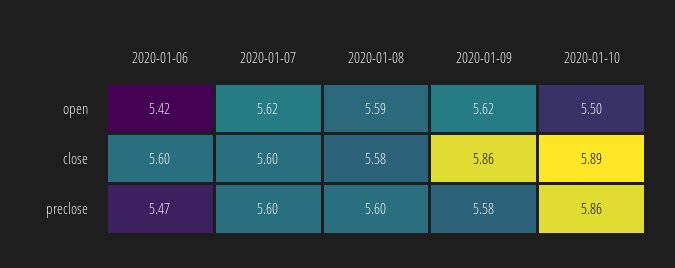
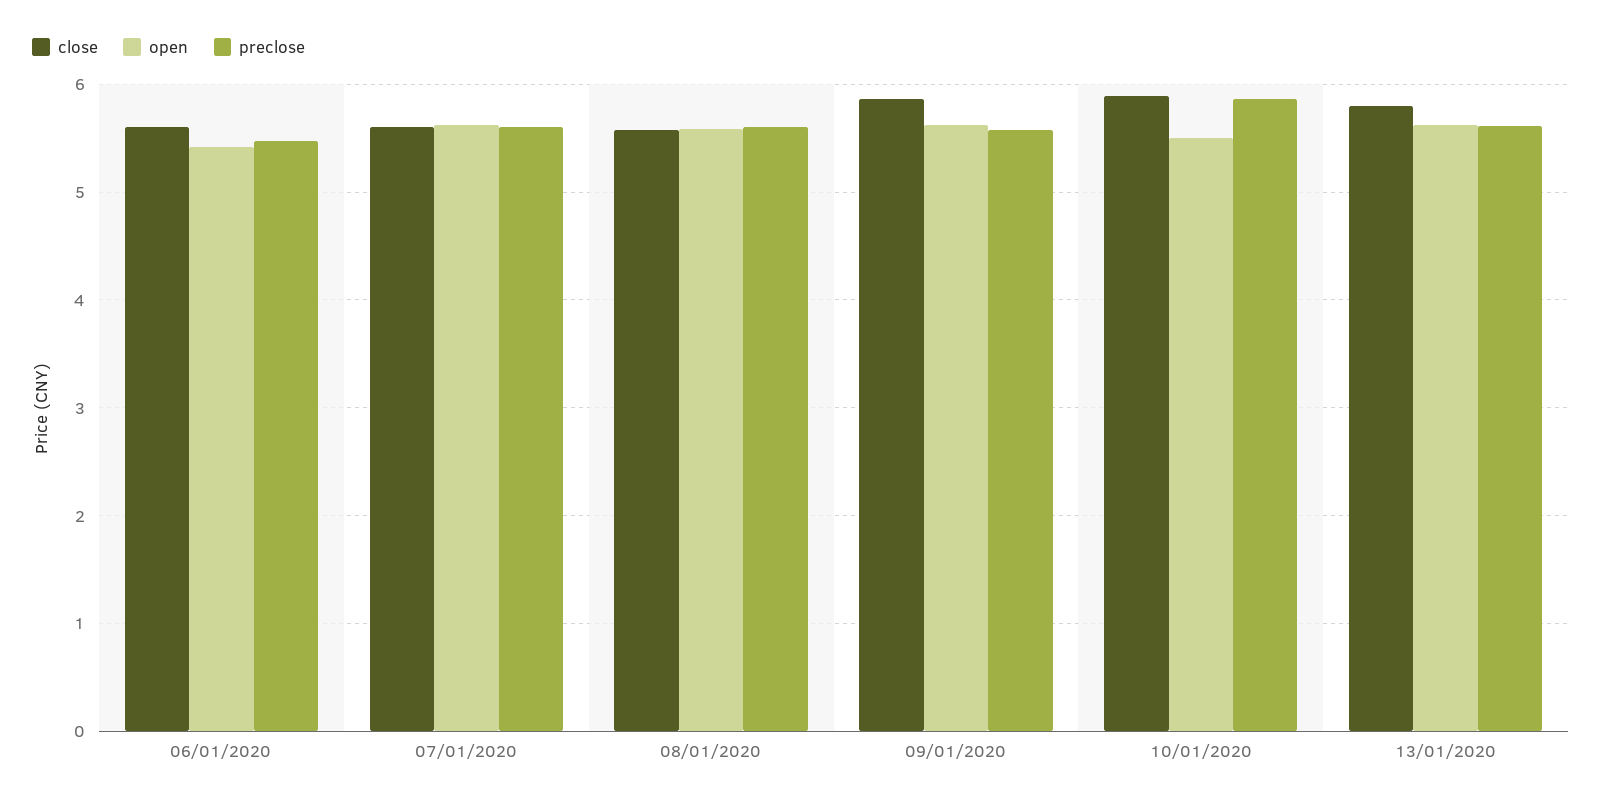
close, 13/01/2020: none -> 5.8
open, 13/01/2020: none -> 5.6
preclose, 13/01/2020: none -> 5.6

